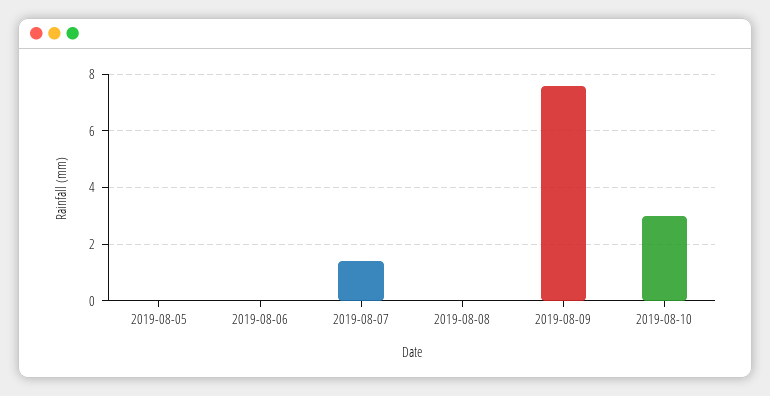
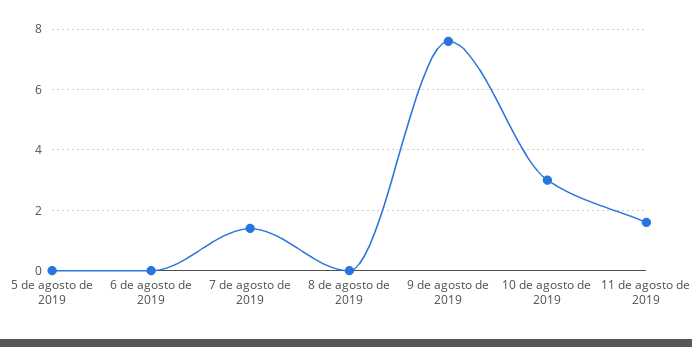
11 de agosto de 2019: none -> 1.5

